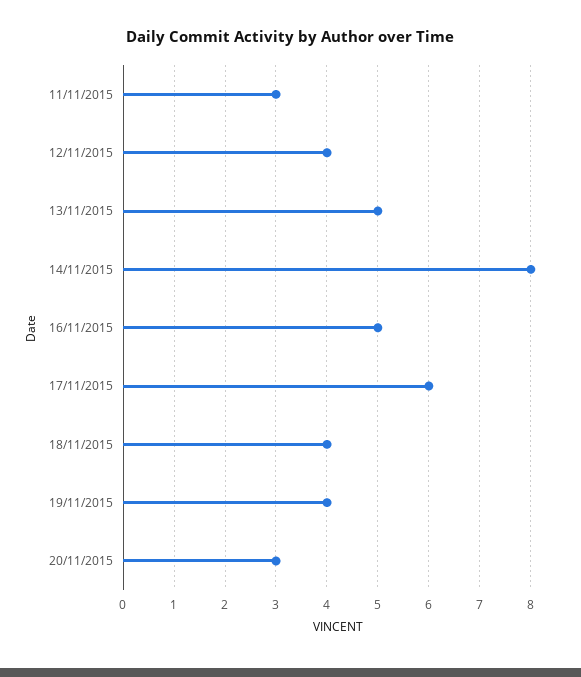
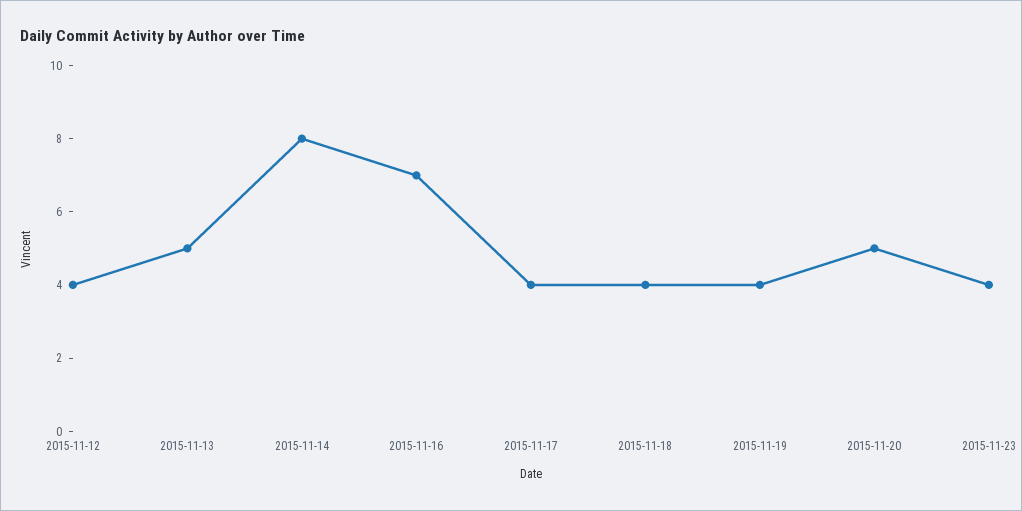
11/11/2015: 3 -> none
16/11/2015: 5 -> 7
17/11/2015: 6 -> 4
20/11/2015: 3 -> 5
2015-11-23: none -> 4

